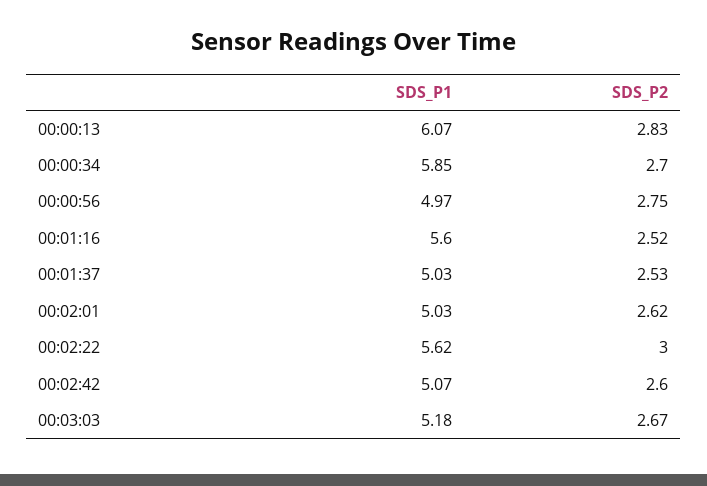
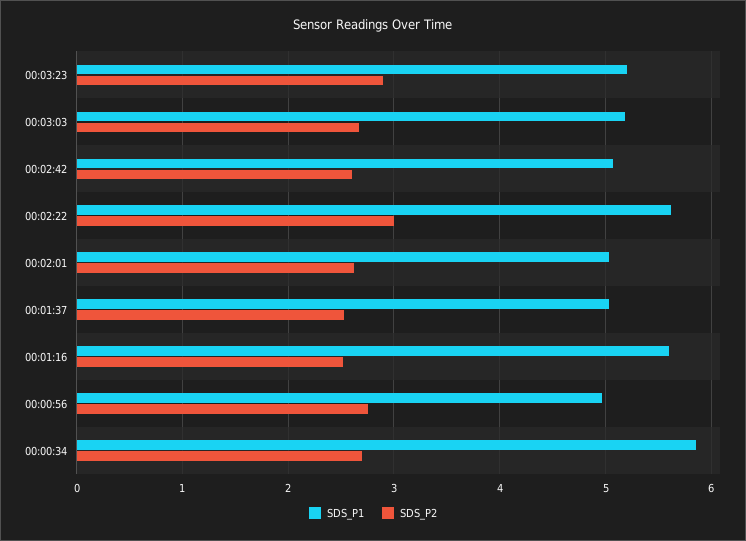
SDS_P1, 00:00:13: 6.07 -> none
SDS_P2, 00:00:13: 2.83 -> none
SDS_P1, 00:03:23: none -> 5.2
SDS_P2, 00:03:23: none -> 2.9

